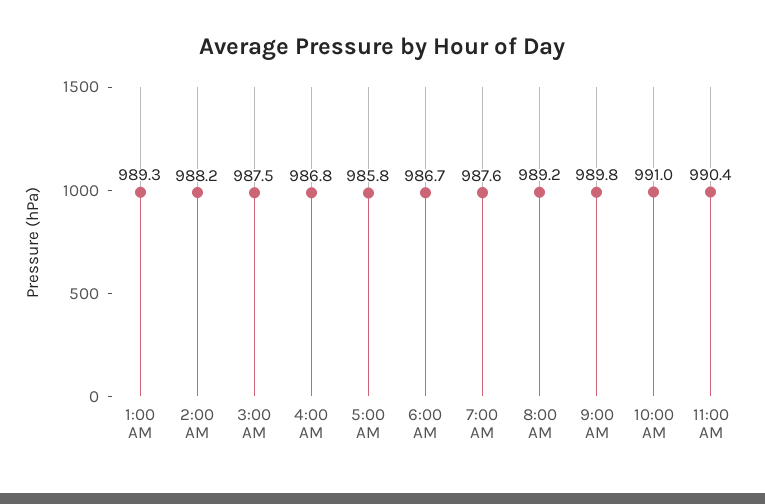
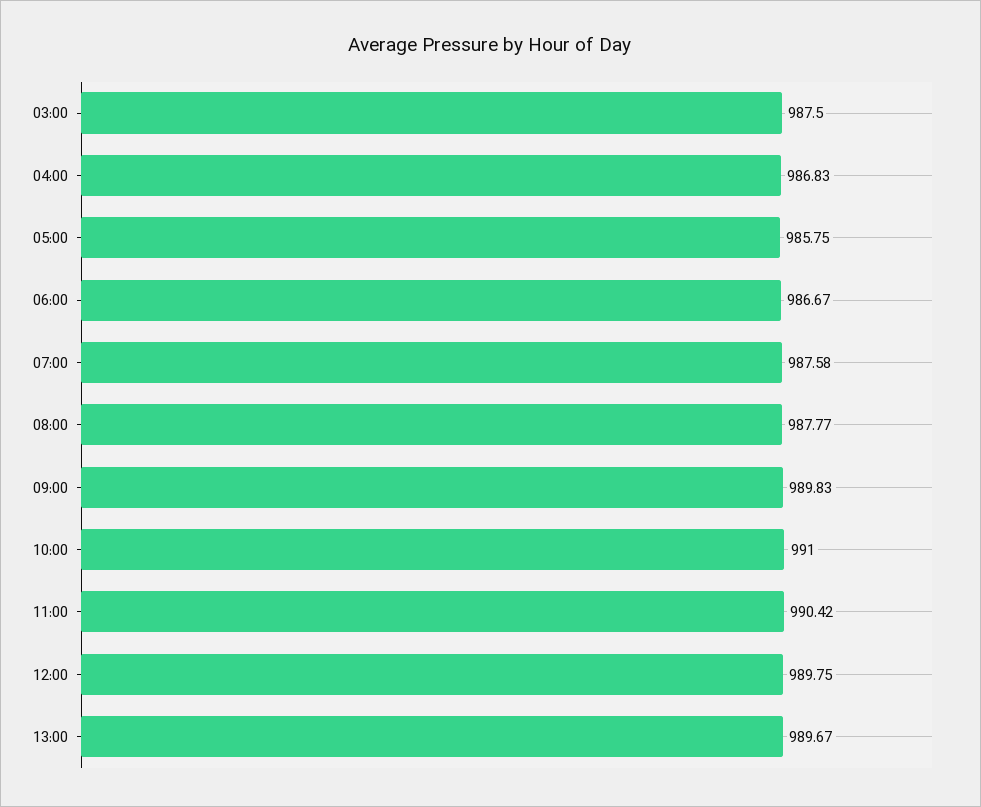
1:00 AM: 989.3 -> none
2:00 AM: 988.2 -> none
8:00 AM: 989.2 -> 987.77
12:00: none -> 989.75
13:00: none -> 989.67

